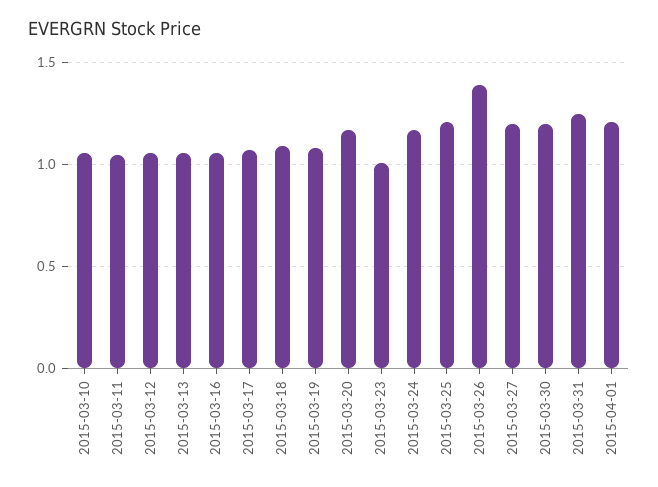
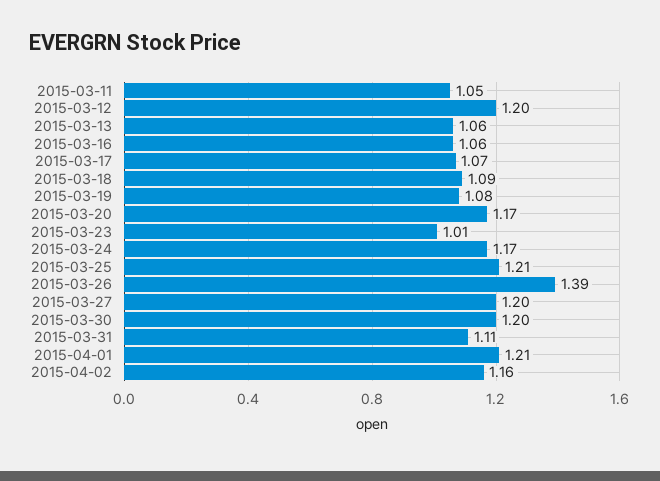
2015-03-10: 1.05 -> none
2015-03-12: 1.05 -> 1.2
2015-03-31: 1.25 -> 1.11
2015-04-02: none -> 1.16

